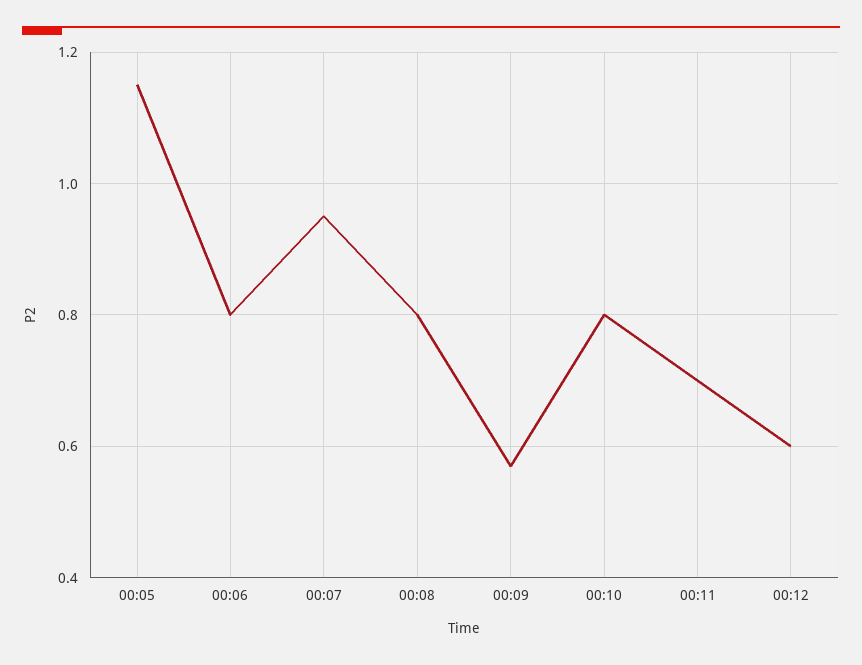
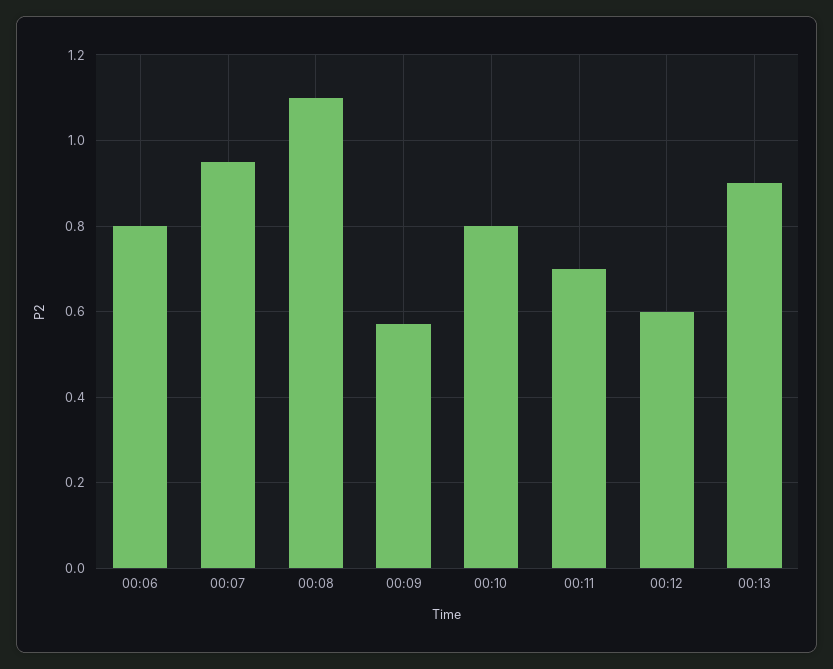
00:05: 1.15 -> none
00:08: 0.8 -> 1.1
00:13: none -> 0.9

